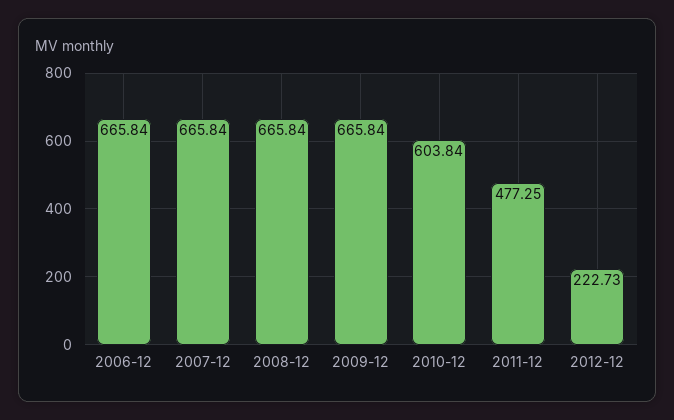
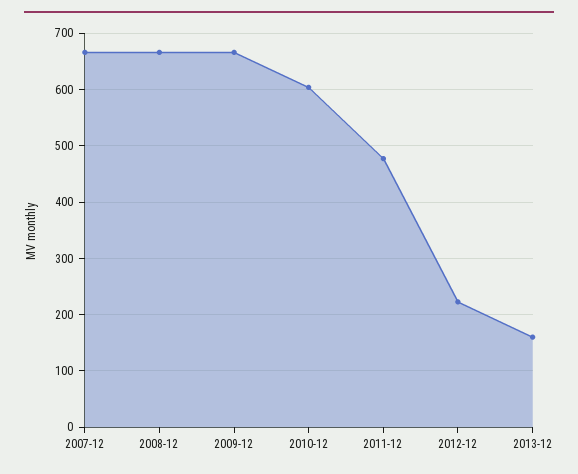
2006-12: 665.84 -> none
2013-12: none -> 160

